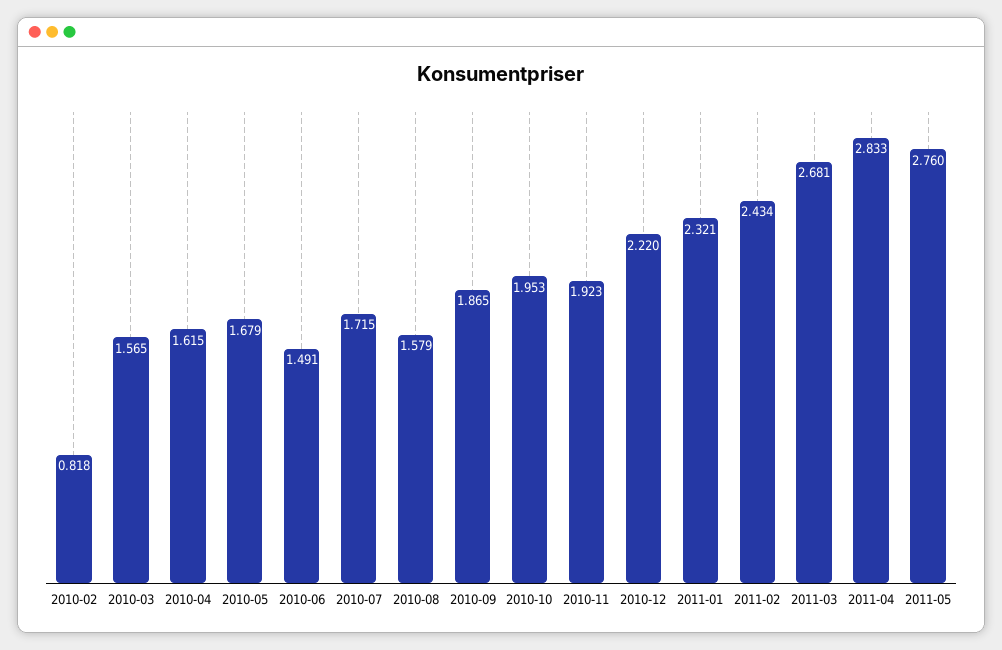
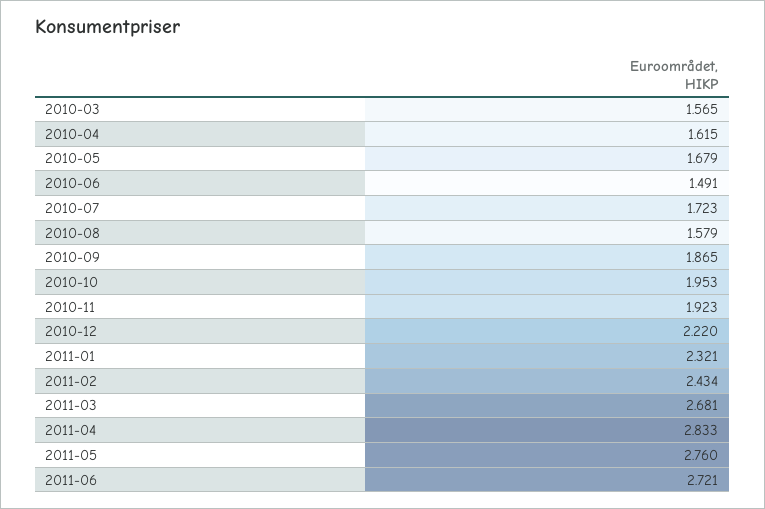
2010-02: 0.818 -> none
2010-07: 1.715 -> 1.723
2011-06: none -> 2.721

